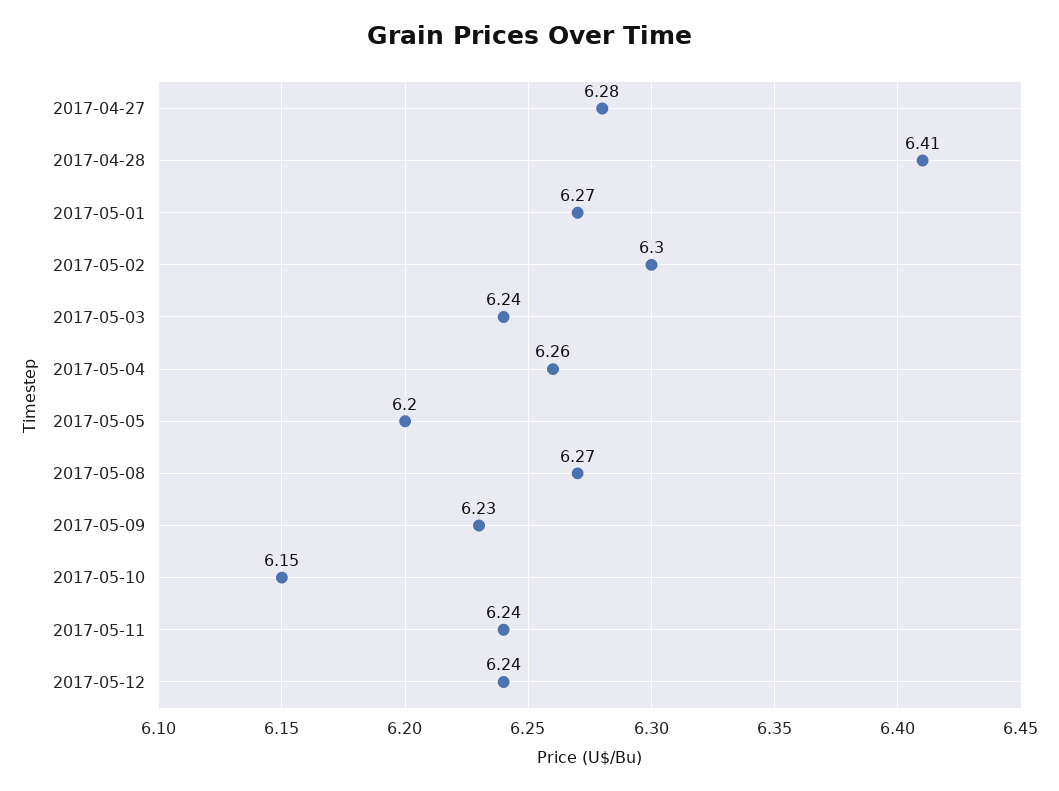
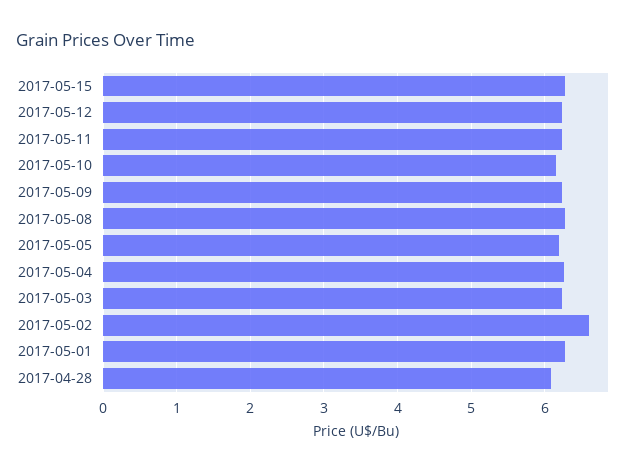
2017-04-27: 6.28 -> none
2017-04-28: 6.41 -> 6.1
2017-05-02: 6.3 -> 6.6
2017-05-15: none -> 6.3

